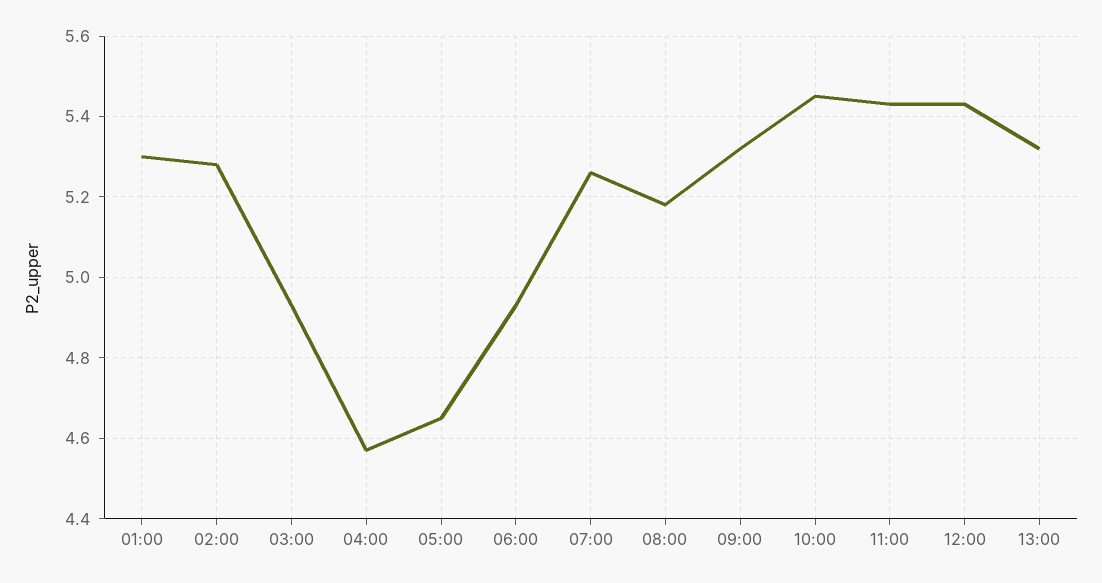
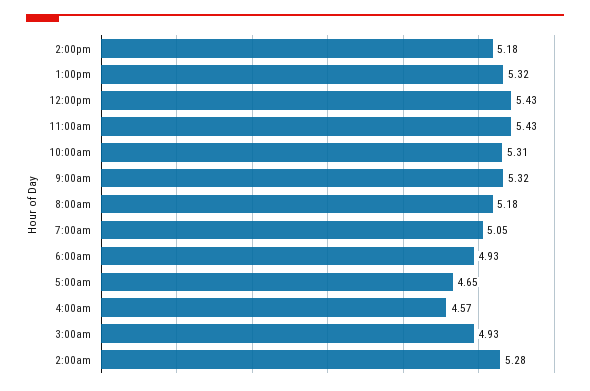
01:00: 5.3 -> none
07:00: 5.25 -> 5.05
10:00: 5.45 -> 5.31
2:00pm: none -> 5.18

